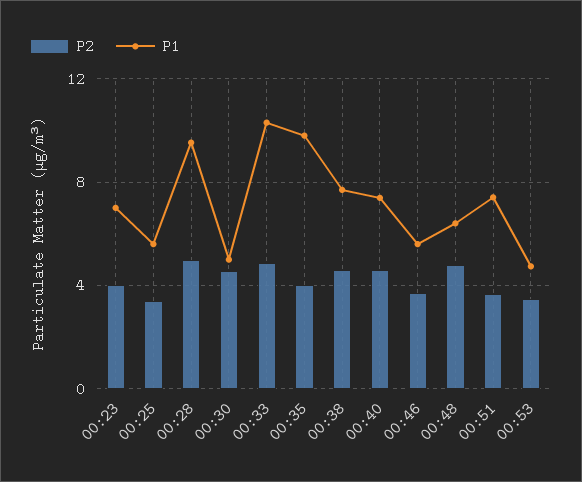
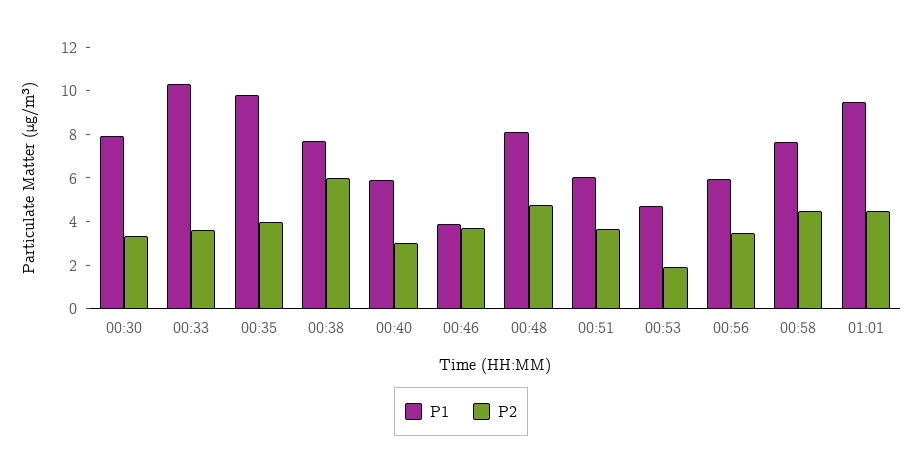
P2, 00:23: 4 -> none
P1, 00:23: 7 -> none
P2, 00:25: 3.5 -> none
P1, 00:25: 5.5 -> none
P2, 00:28: 5 -> none
P1, 00:28: 9.5 -> none
P2, 00:30: 4.5 -> 3.5
P1, 00:30: 5 -> 8
P2, 00:33: 5 -> 3.5
P2, 00:38: 4.5 -> 6
P2, 00:40: 4.5 -> 3
P1, 00:40: 7.5 -> 6
P1, 00:46: 5.5 -> 4
P1, 00:48: 6.5 -> 8
P1, 00:51: 7.5 -> 6
P2, 00:53: 3.5 -> 2
P1, 00:56: none -> 6
P2, 00:56: none -> 3.5
P1, 00:58: none -> 7.5
P2, 00:58: none -> 4.5
P1, 01:01: none -> 9.5
P2, 01:01: none -> 4.5

